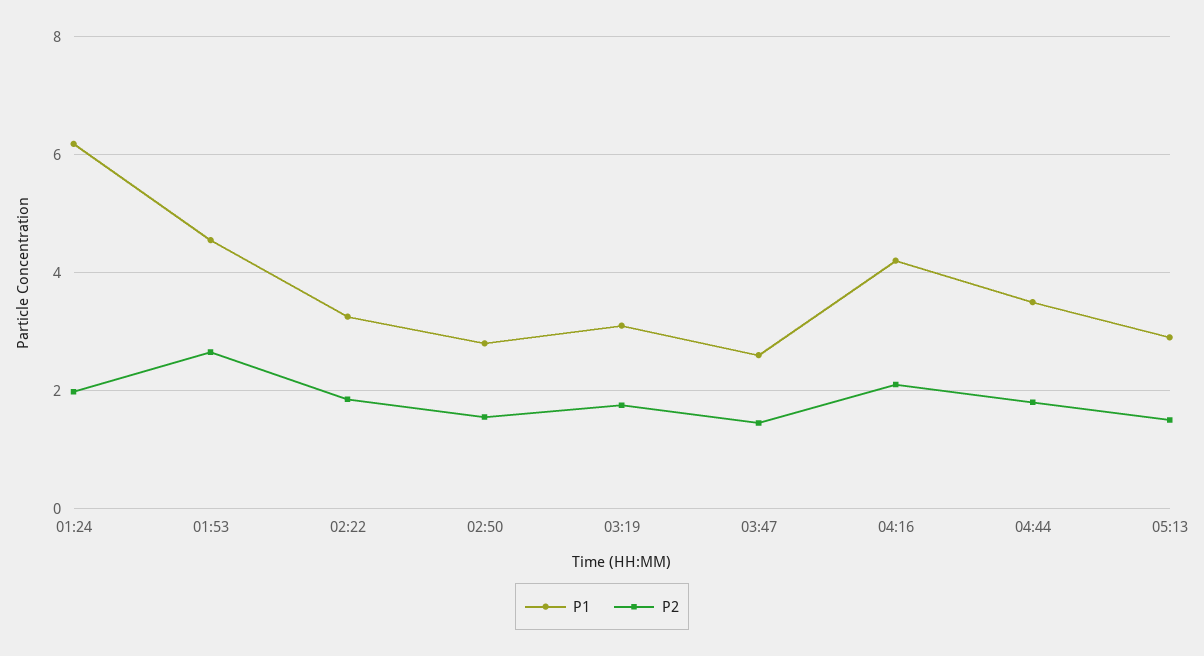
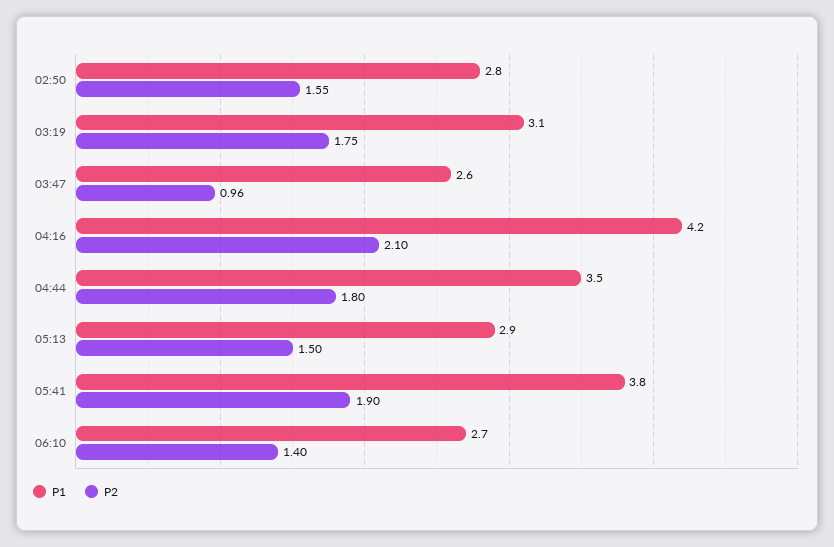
P1, 01:24: 6.2 -> none
P2, 01:24: 2 -> none
P1, 01:53: 4.6 -> none
P2, 01:53: 2.6 -> none
P1, 02:22: 3.2 -> none
P2, 02:22: 1.8 -> none
P2, 03:47: 1.4 -> 0.96
P1, 05:41: none -> 3.8
P2, 05:41: none -> 1.9
P1, 06:10: none -> 2.7
P2, 06:10: none -> 1.4

